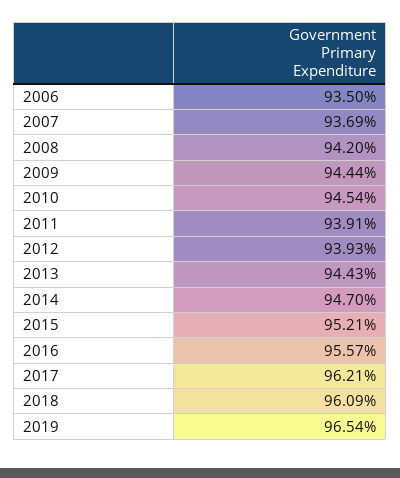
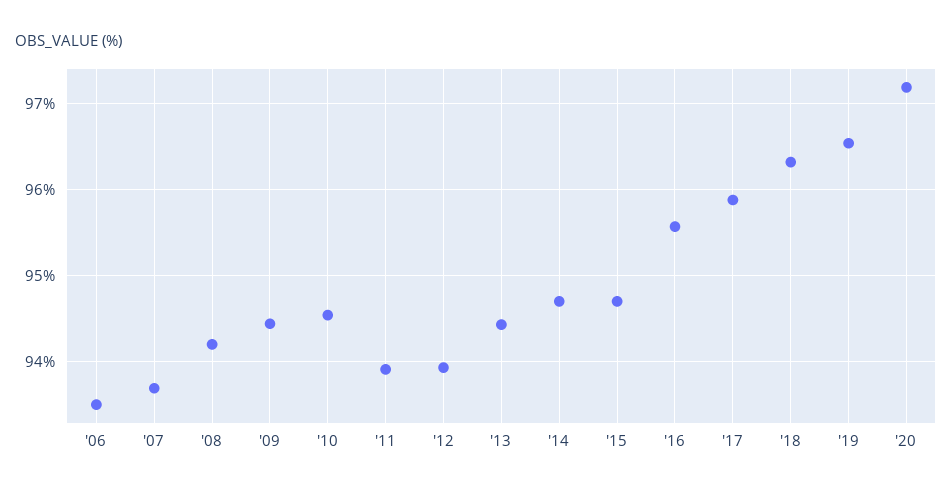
2015: 95.21 -> 94.7
2017: 96.21 -> 95.9
2018: 96.09 -> 96.3
'20: none -> 97.2

